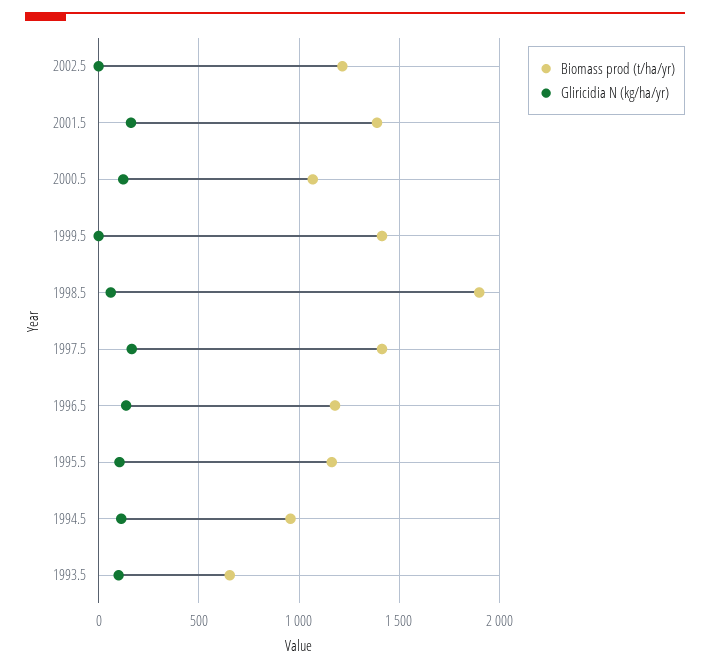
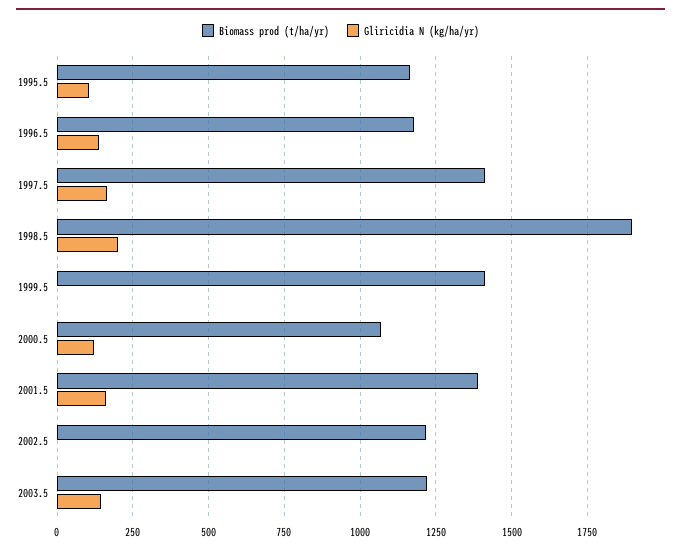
Gliricidia N (kg/ha/yr), 1998.5: 50 -> 200
Biomass prod (t/ha/yr), 1994.5: 950 -> none
Gliricidia N (kg/ha/yr), 1994.5: 100 -> none
Biomass prod (t/ha/yr), 1993.5: 650 -> none
Gliricidia N (kg/ha/yr), 1993.5: 100 -> none
Biomass prod (t/ha/yr), 2003.5: none -> 1225
Gliricidia N (kg/ha/yr), 2003.5: none -> 150

